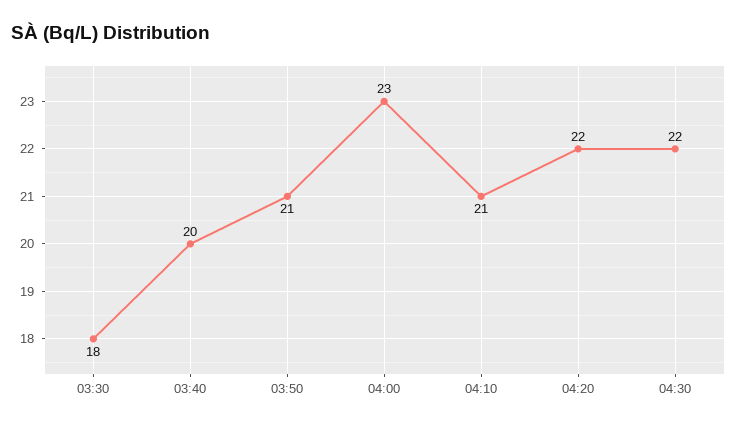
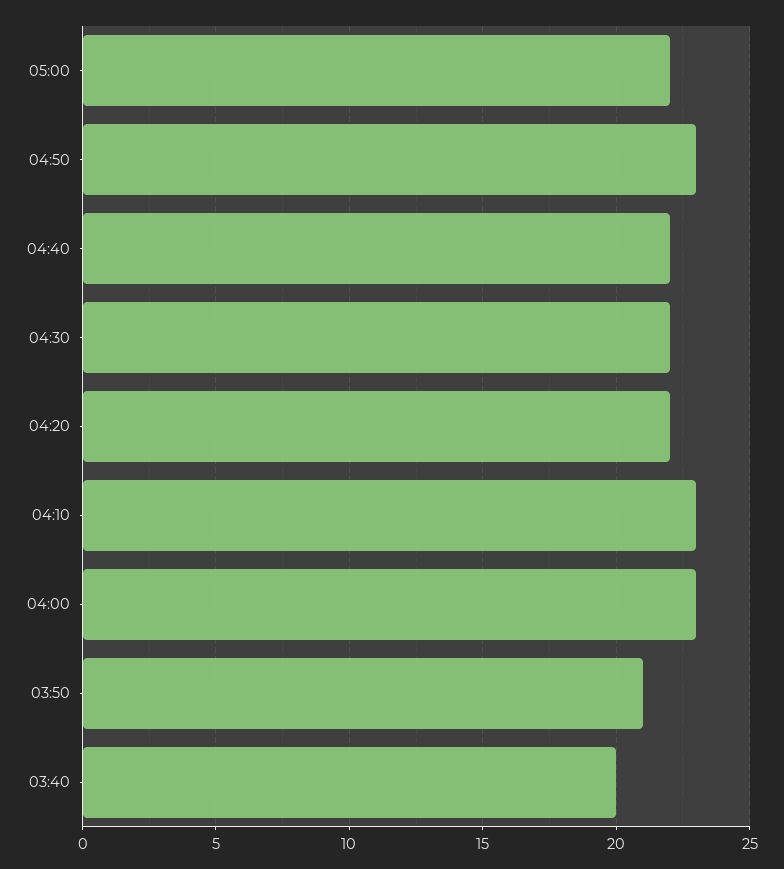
03:30: 18 -> none
04:10: 21 -> 23
05:00: none -> 22
04:50: none -> 23
04:40: none -> 22

